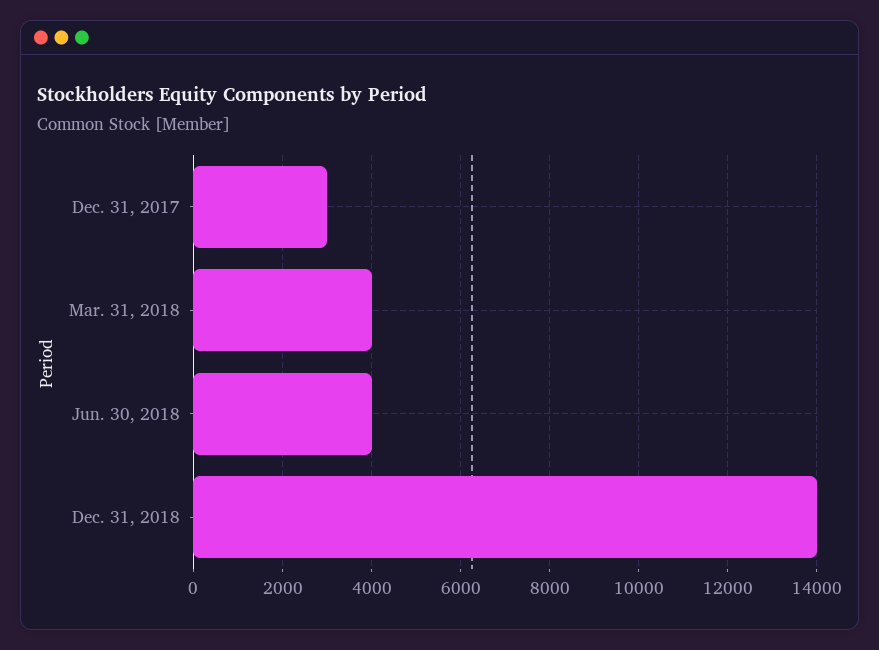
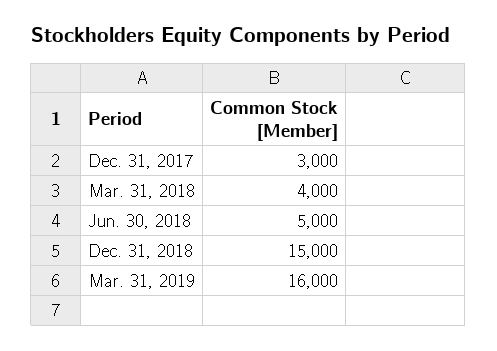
Jun. 30, 2018: 4000 -> 5000
Dec. 31, 2018: 14000 -> 15000
Mar. 31, 2019: none -> 16000

